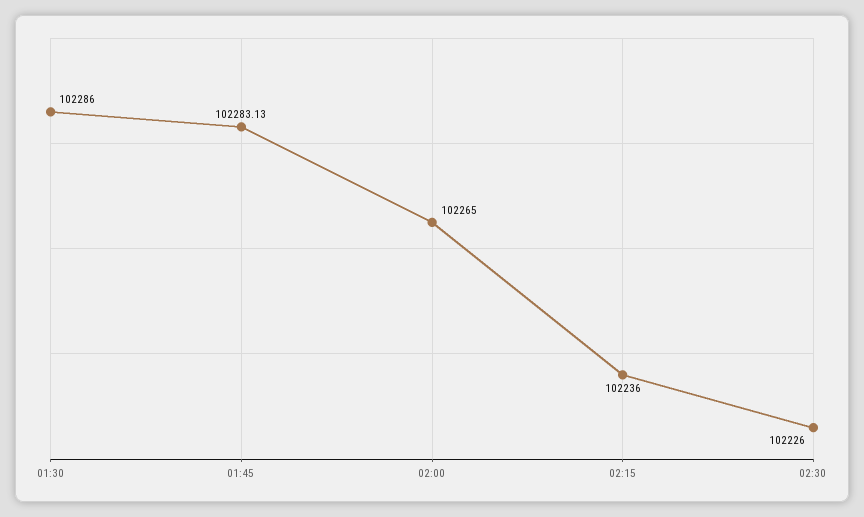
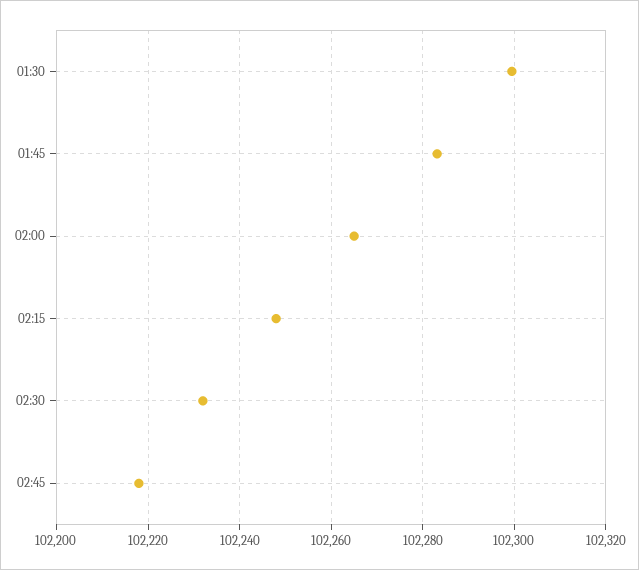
01:30: 102286 -> 102300
02:15: 102236 -> 102248
02:30: 102226 -> 102232
02:45: none -> 102218

